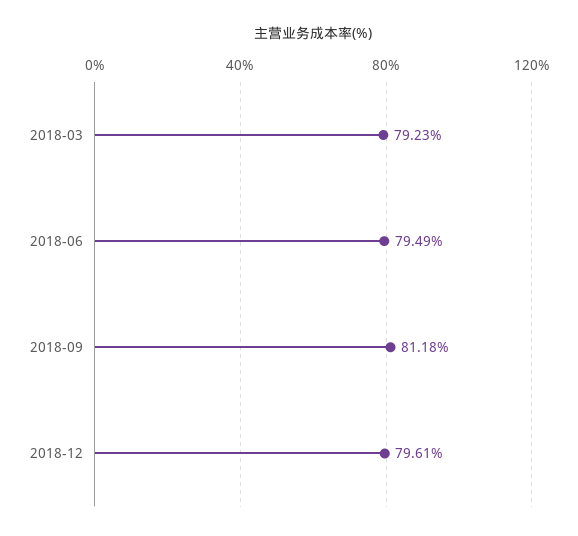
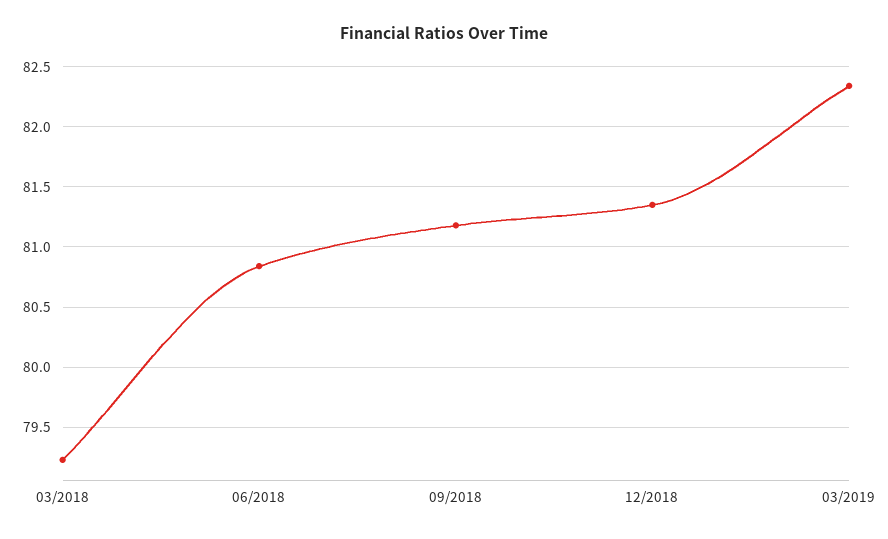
2018-06: 79.49 -> 80.85
2018-12: 79.61 -> 81.35
03/2019: none -> 82.35

